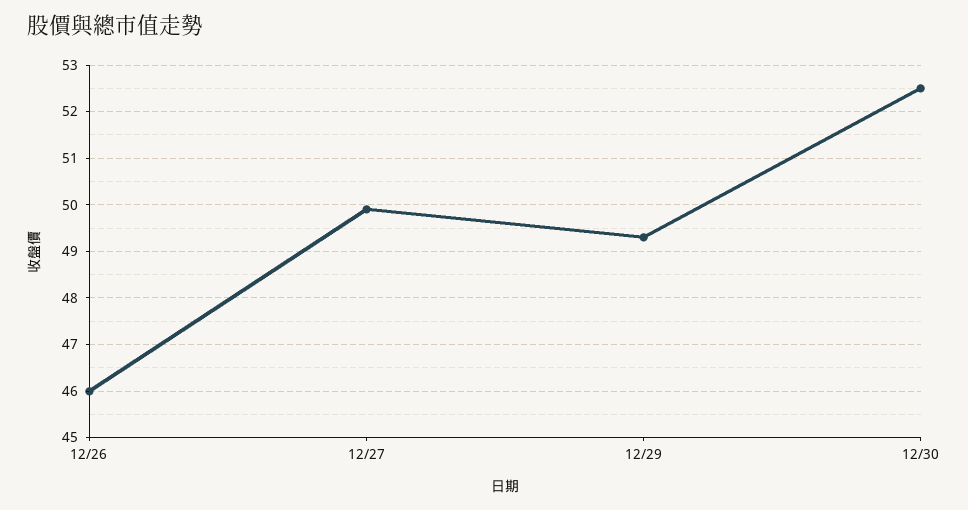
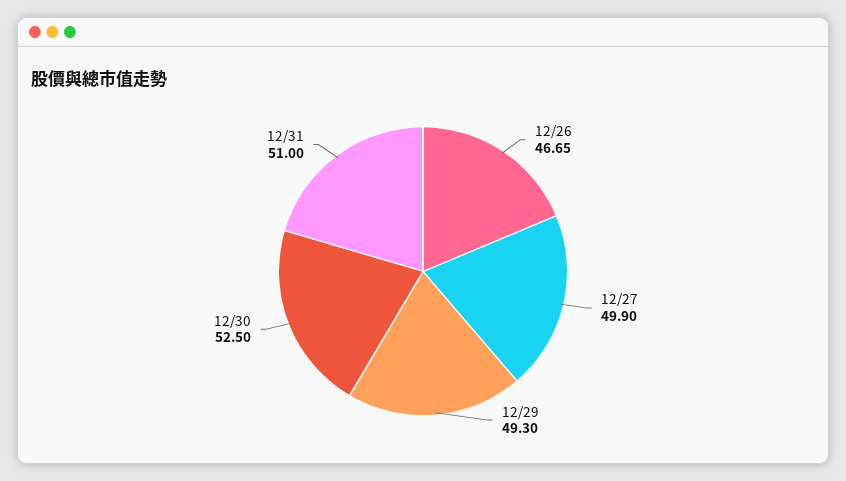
12/26: 46 -> 46.65
12/31: none -> 51

